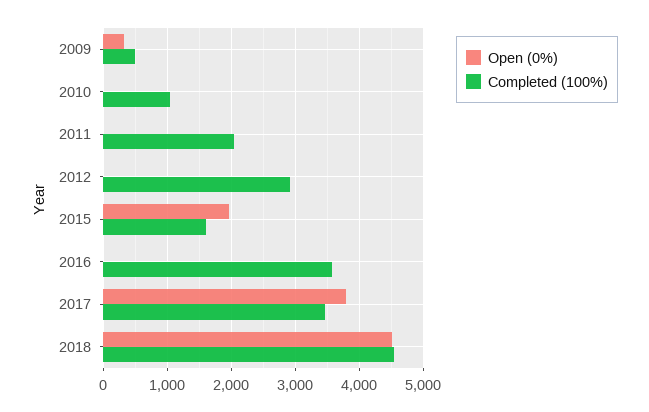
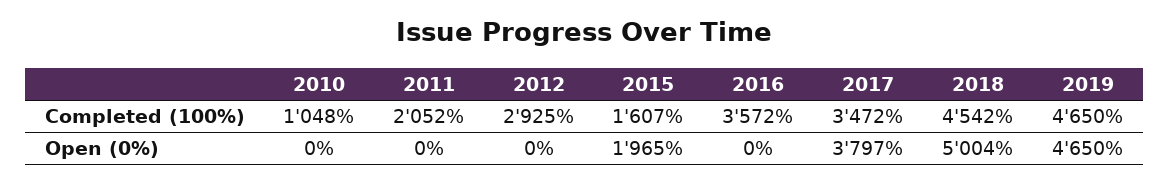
Open (0%), 2009: 300 -> none
Completed (100%), 2009: 500 -> none
Open (0%), 2018: 4500 -> 5004
Completed (100%), 2019: none -> 4650
Open (0%), 2019: none -> 4650

